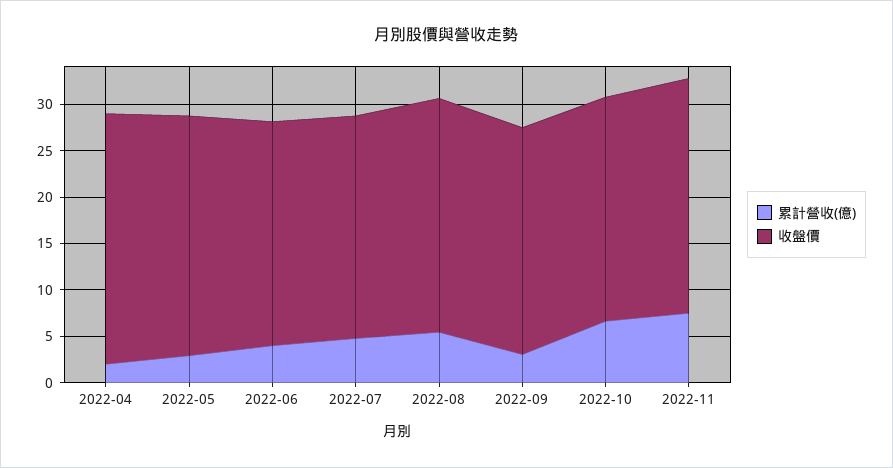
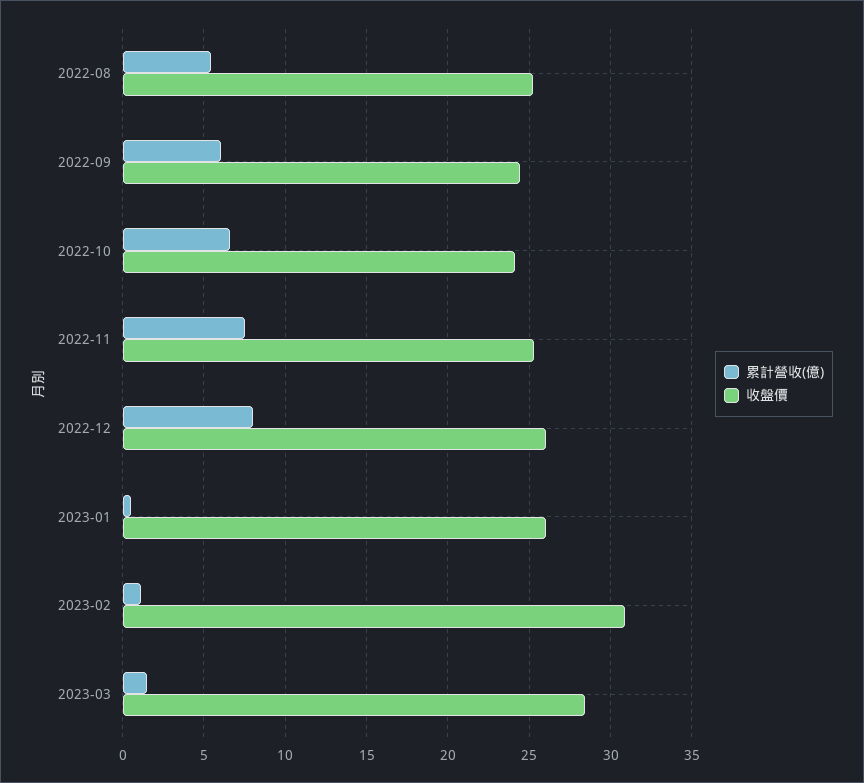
累計營收(億), 2022-04: 2 -> none
收盤價, 2022-04: 27 -> none
累計營收(億), 2022-05: 3 -> none
收盤價, 2022-05: 26 -> none
累計營收(億), 2022-06: 4 -> none
收盤價, 2022-06: 24 -> none
累計營收(億), 2022-07: 5 -> none
收盤價, 2022-07: 24 -> none
累計營收(億), 2022-09: 3 -> 6
累計營收(億), 2022-12: none -> 8
收盤價, 2022-12: none -> 26
累計營收(億), 2023-01: none -> 0.5
收盤價, 2023-01: none -> 26
累計營收(億), 2023-02: none -> 1
收盤價, 2023-02: none -> 31
累計營收(億), 2023-03: none -> 1.5
收盤價, 2023-03: none -> 28.5

